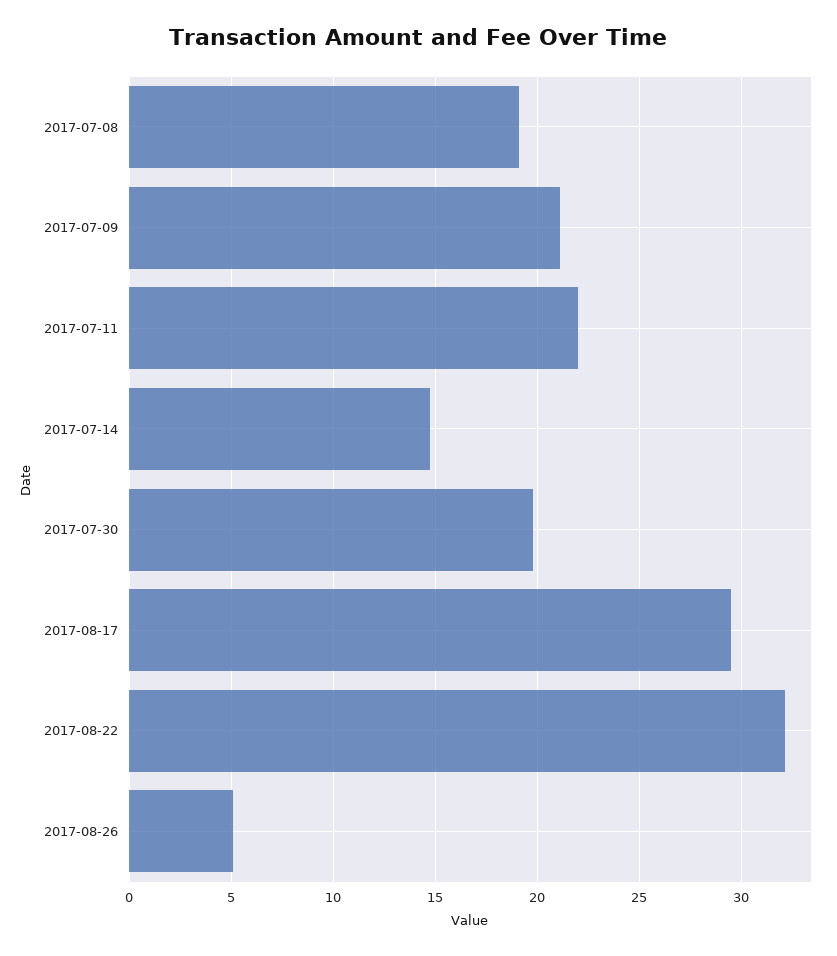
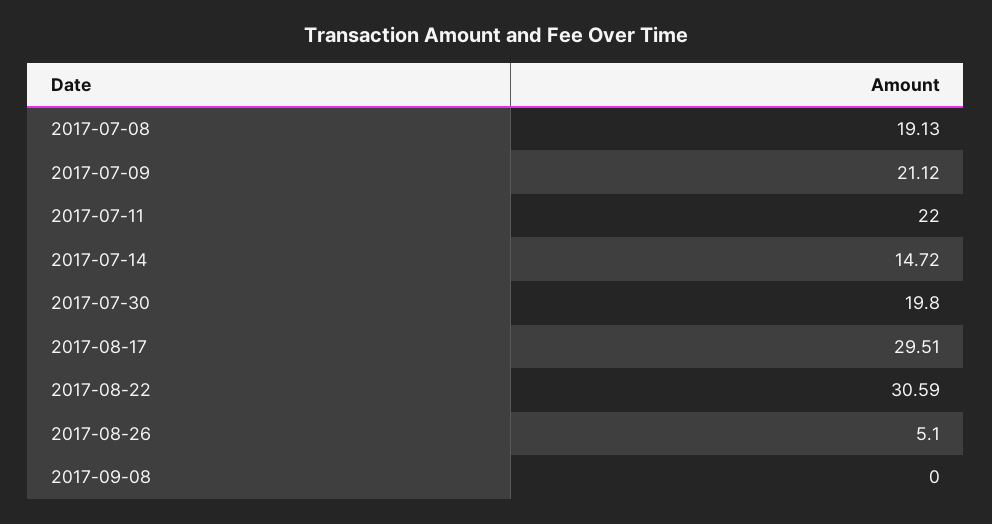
2017-08-22: 32 -> 30.59
2017-09-08: none -> 0

